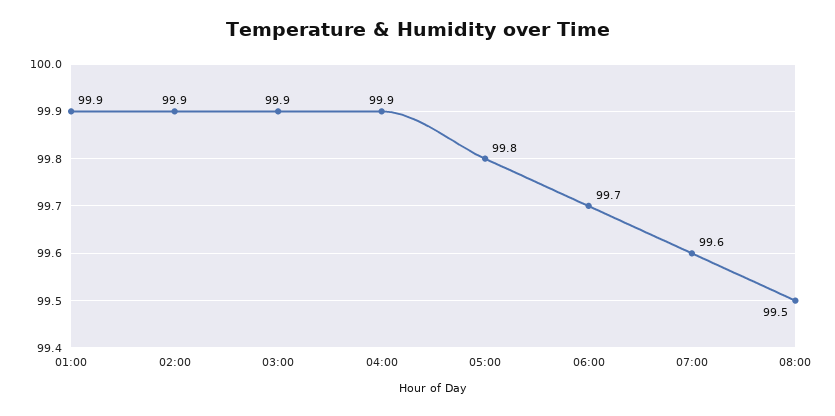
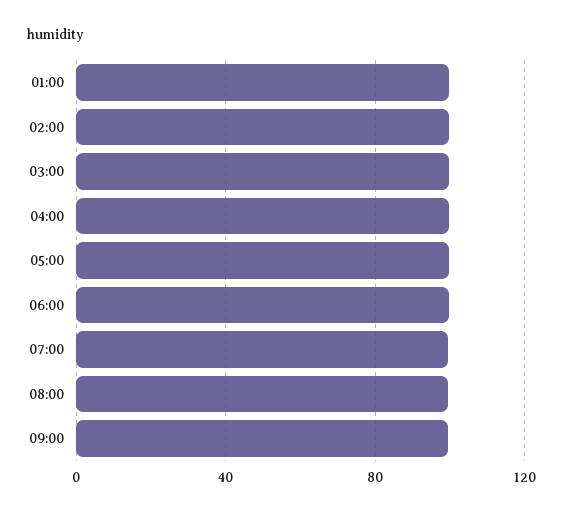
09:00: none -> 100

